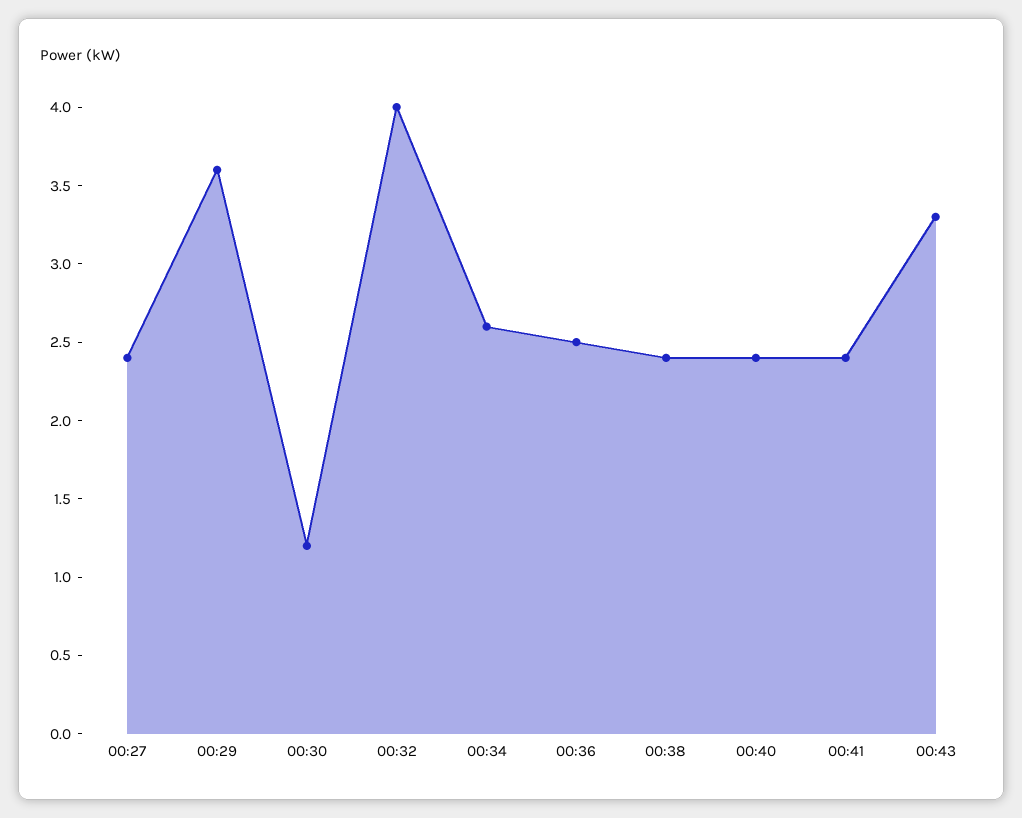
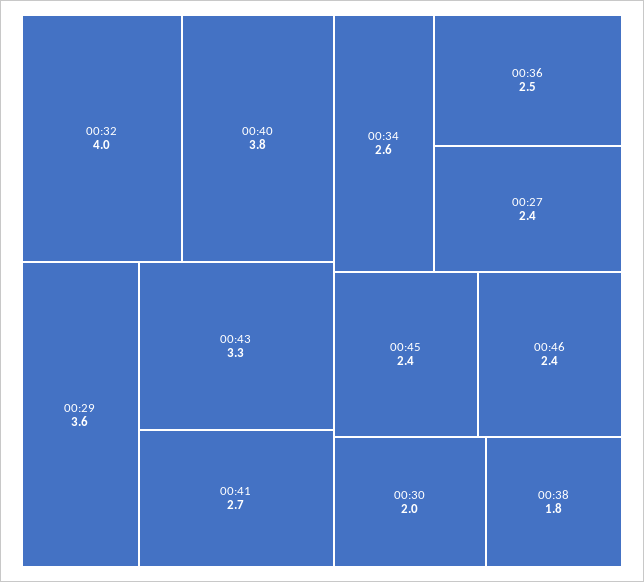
00:30: 1.2 -> 2
00:38: 2.4 -> 1.8
00:40: 2.4 -> 3.8
00:41: 2.4 -> 2.7
00:45: none -> 2.4
00:46: none -> 2.4

